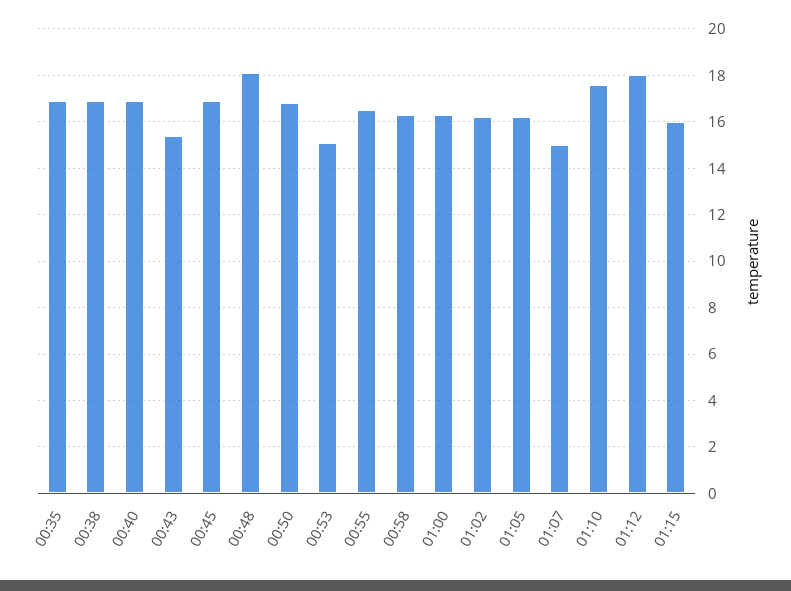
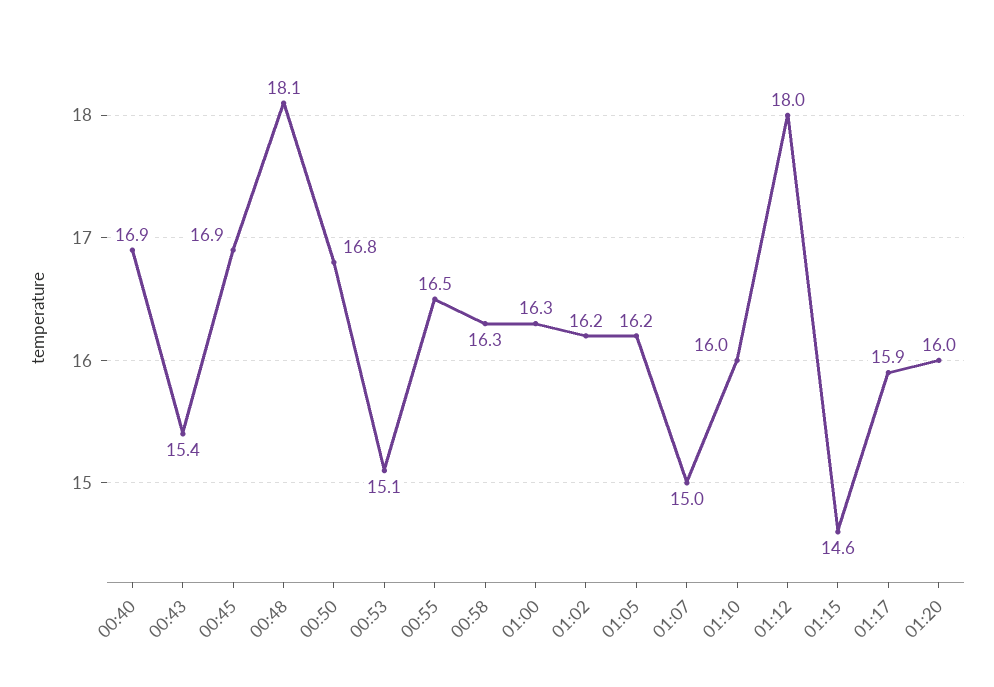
00:35: 17 -> none
00:38: 17 -> none
01:10: 17.5 -> 16
01:15: 16 -> 14.6
01:17: none -> 15.9
01:20: none -> 16

